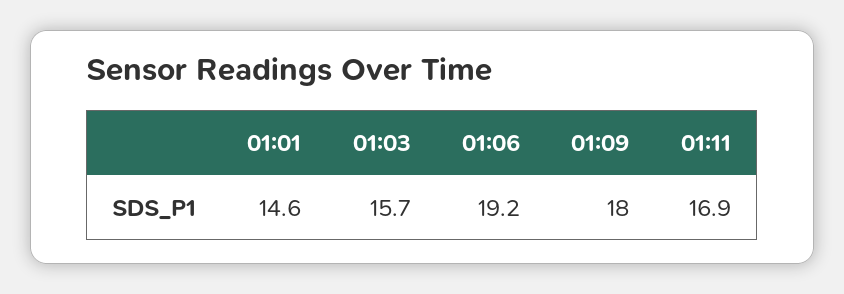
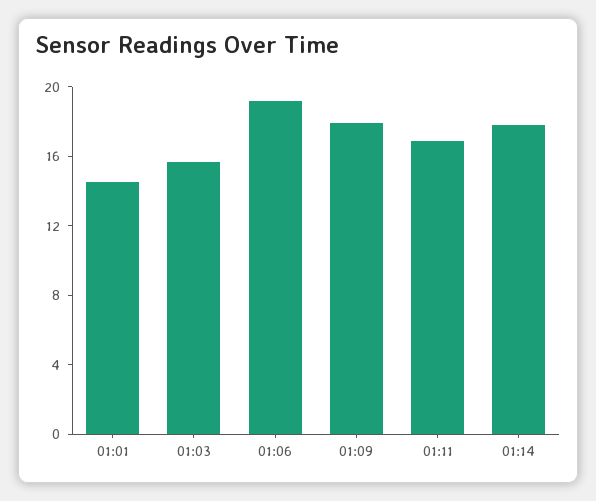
01:14: none -> 18

